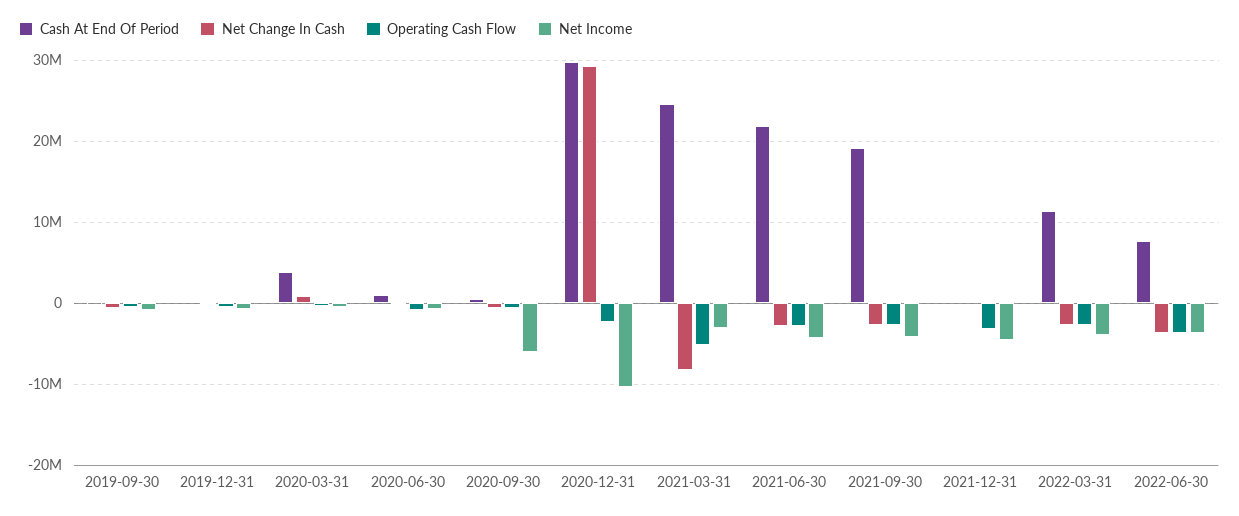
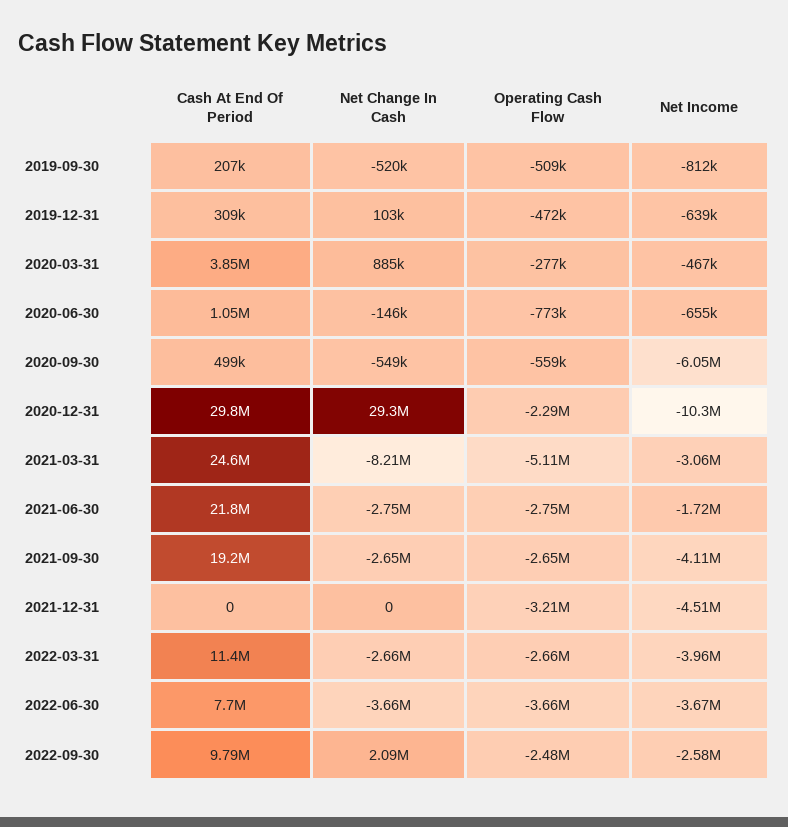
Net Income, 2021-06-30: -4000000 -> -1720000
Cash At End Of Period, 2022-09-30: none -> 9790000
Net Change In Cash, 2022-09-30: none -> 2090000
Operating Cash Flow, 2022-09-30: none -> -2480000
Net Income, 2022-09-30: none -> -2580000

